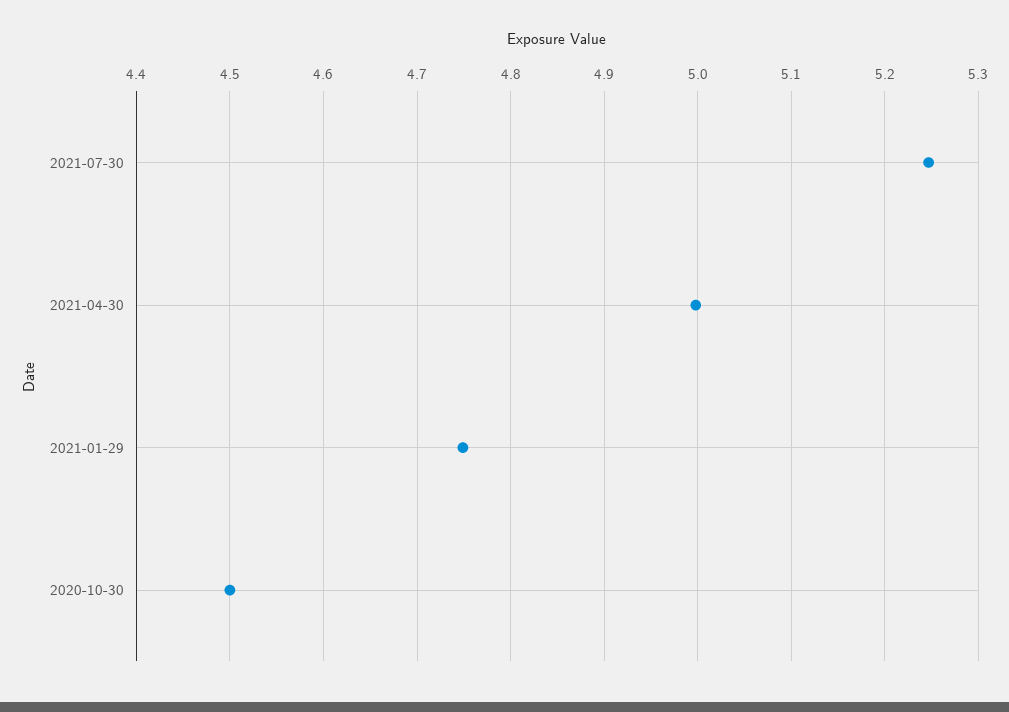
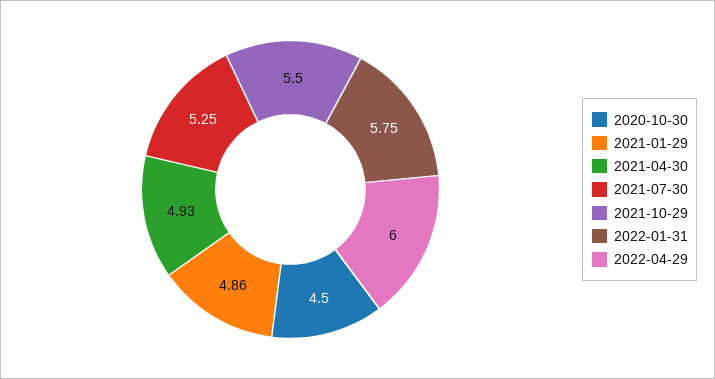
2021-04-30: 5 -> 4.93
2021-01-29: 4.75 -> 4.86
2021-10-29: none -> 5.5
2022-01-31: none -> 5.75
2022-04-29: none -> 6

